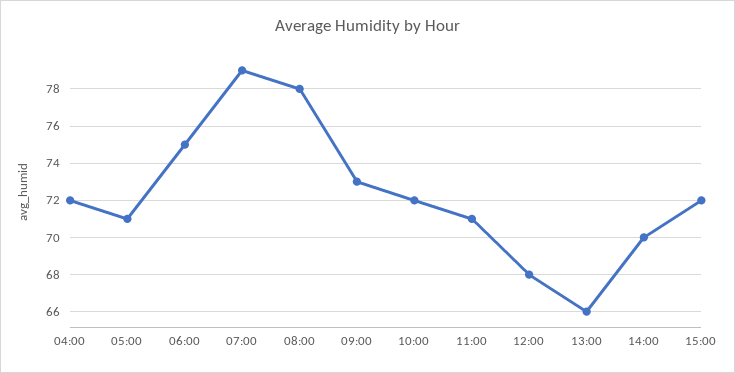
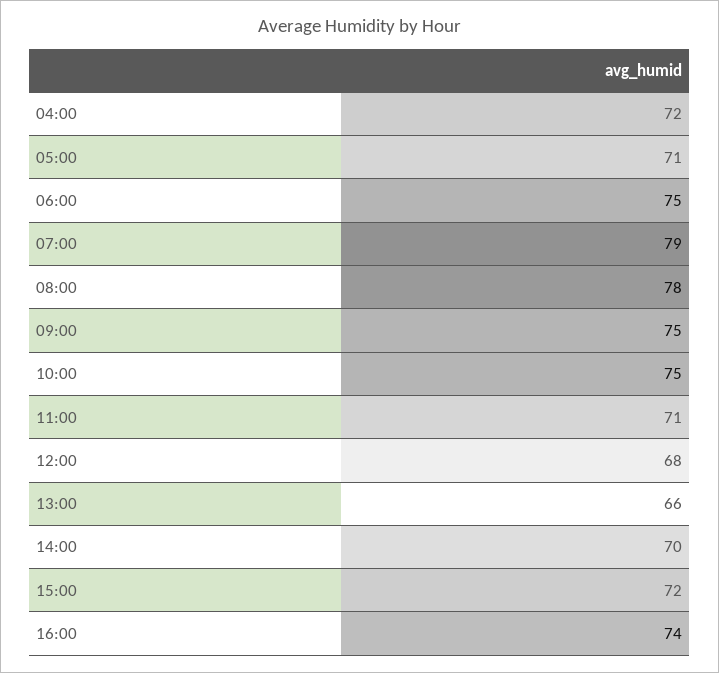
09:00: 73 -> 75
10:00: 72 -> 75
16:00: none -> 74

